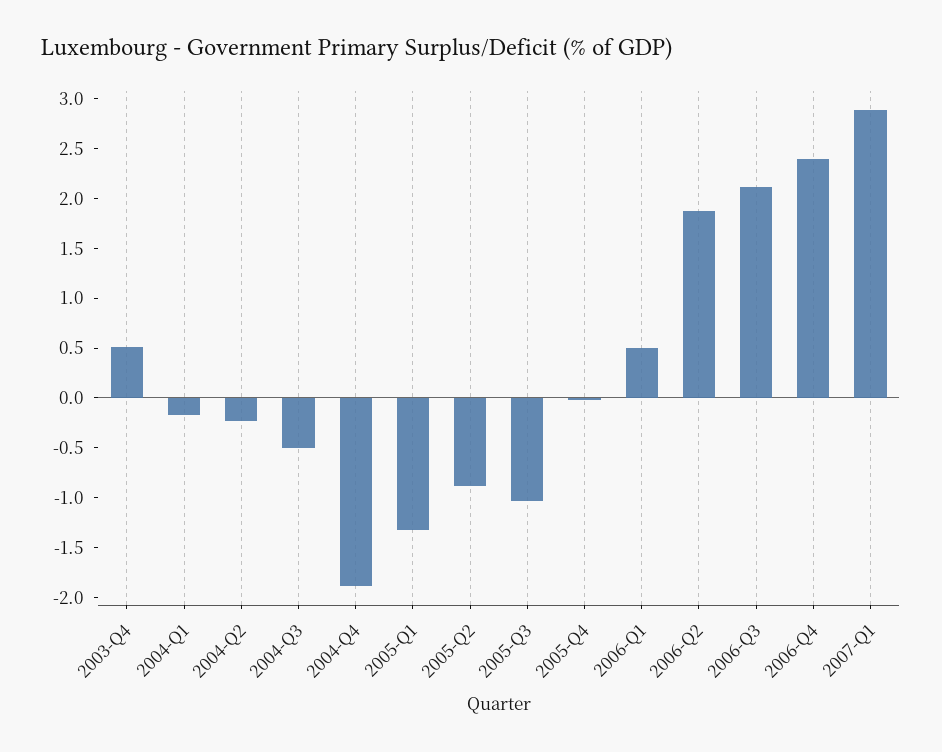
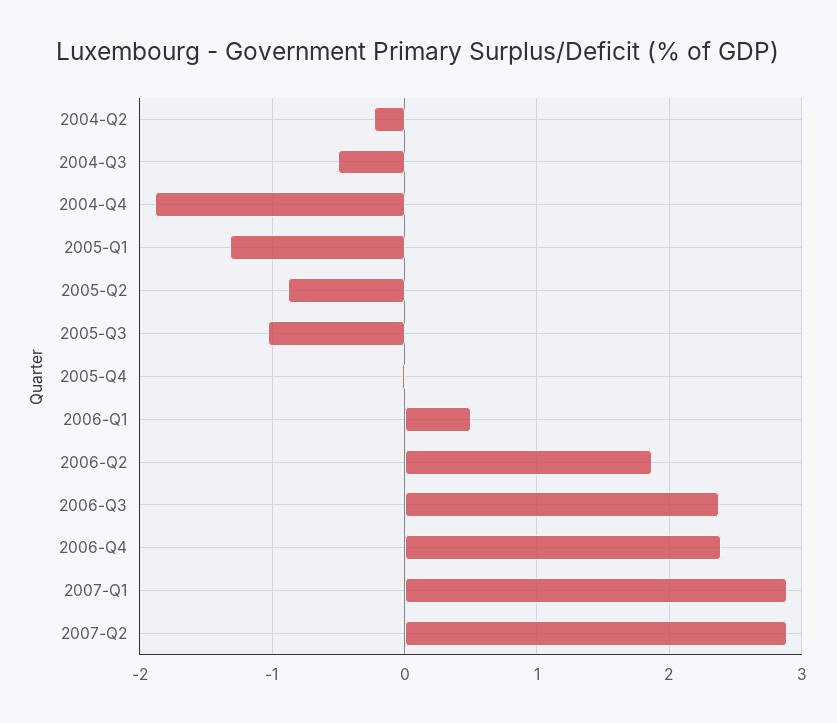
2003-Q4: 0.5 -> none
2004-Q1: -0.2 -> none
2006-Q3: 2.1 -> 2.4
2007-Q2: none -> 2.9

